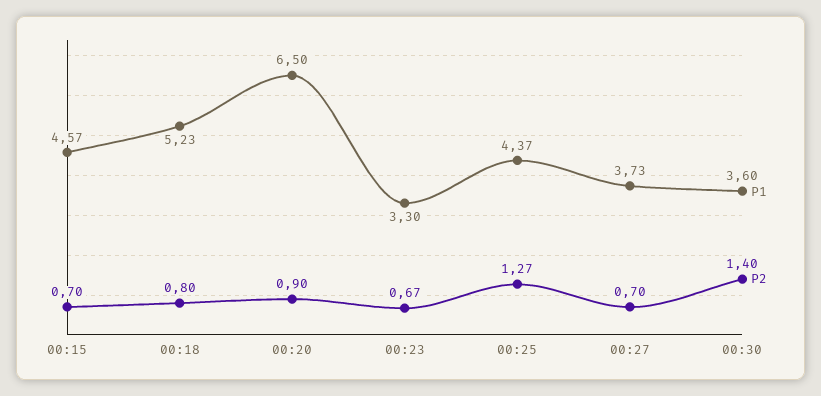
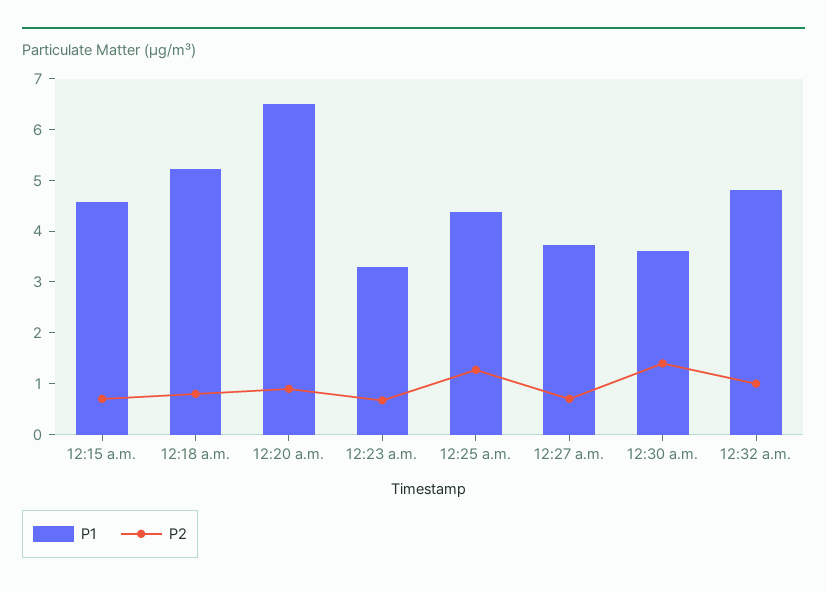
P1, 12:32 a.m.: none -> 4.8
P2, 12:32 a.m.: none -> 1

